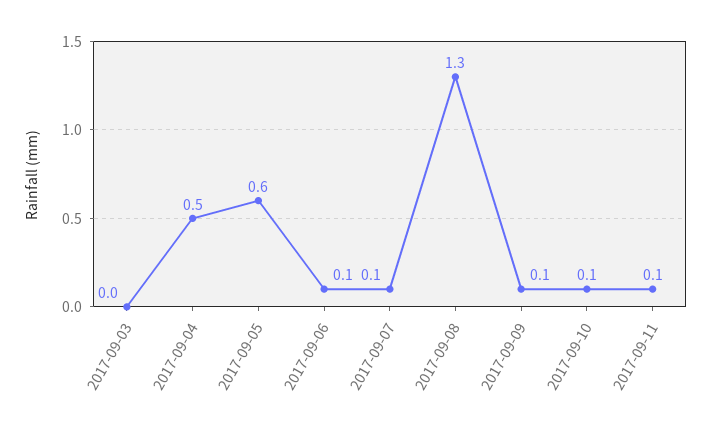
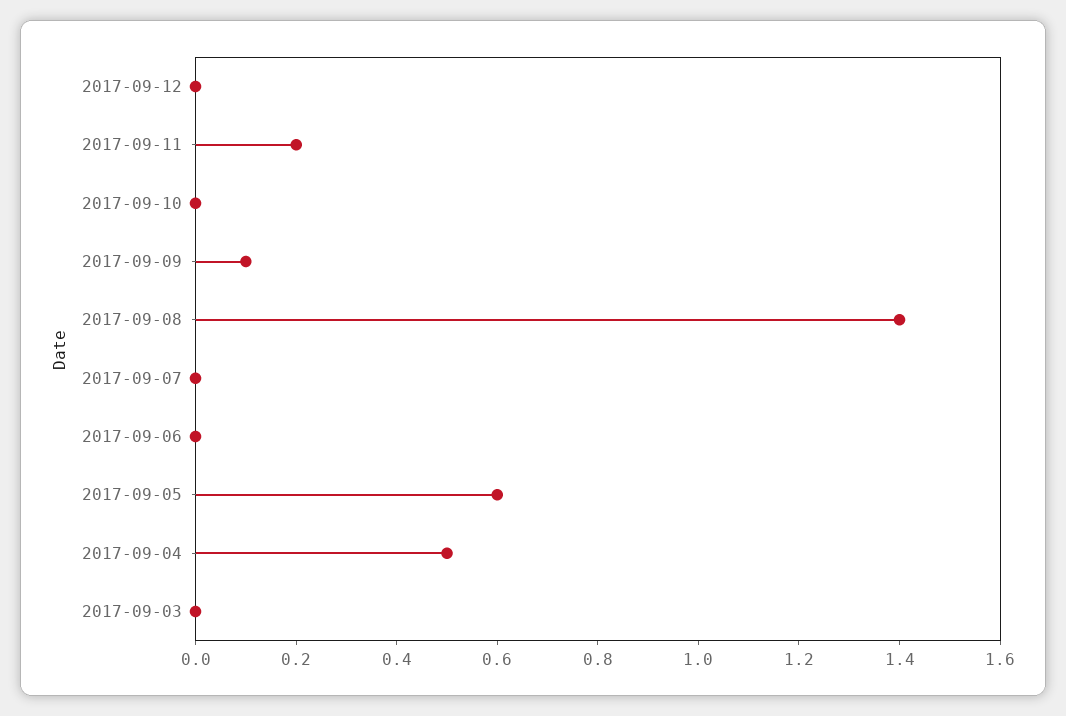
2017-09-06: 0.1 -> 0
2017-09-07: 0.1 -> 0
2017-09-08: 1.3 -> 1.4
2017-09-10: 0.1 -> 0
2017-09-11: 0.1 -> 0.2
2017-09-12: none -> 0

